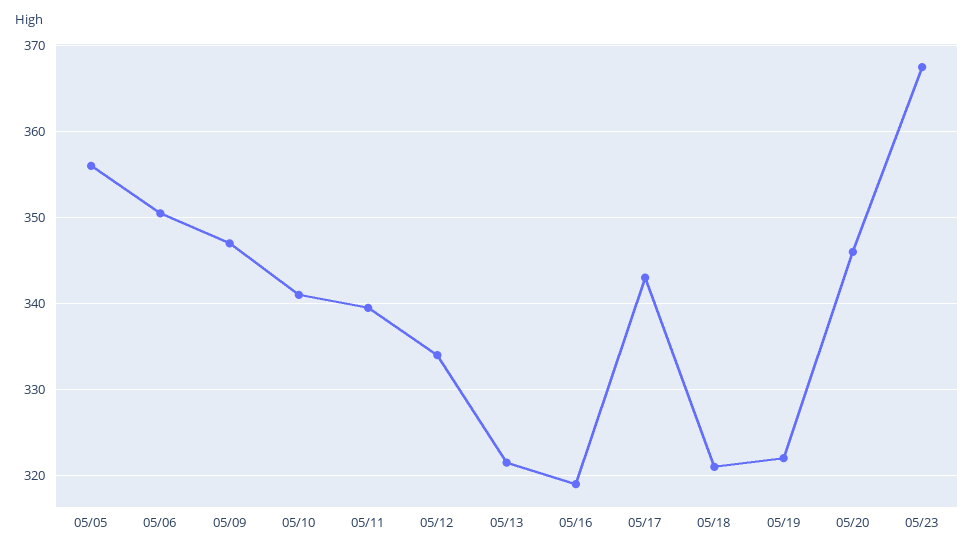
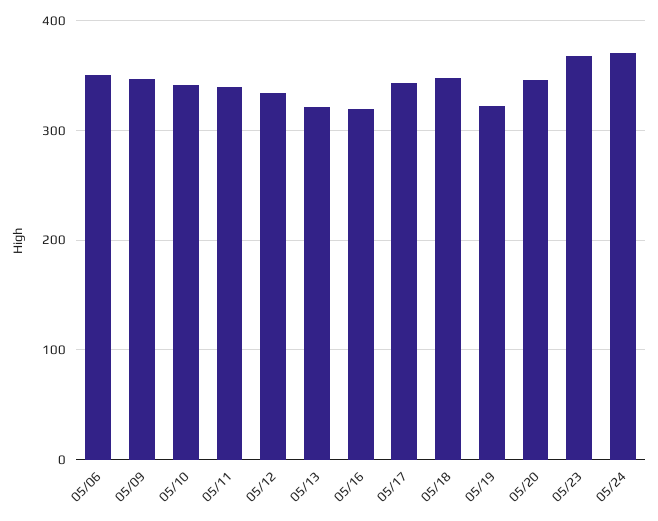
05/05: 356 -> none
05/18: 321 -> 350
05/24: none -> 370

